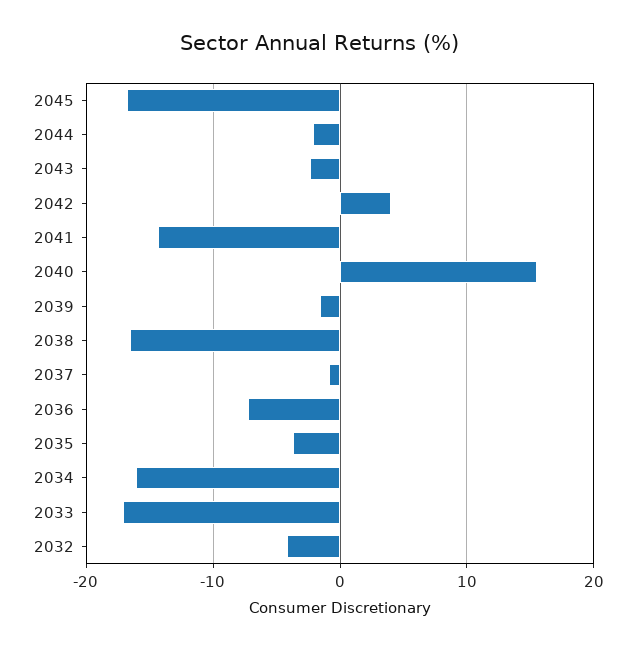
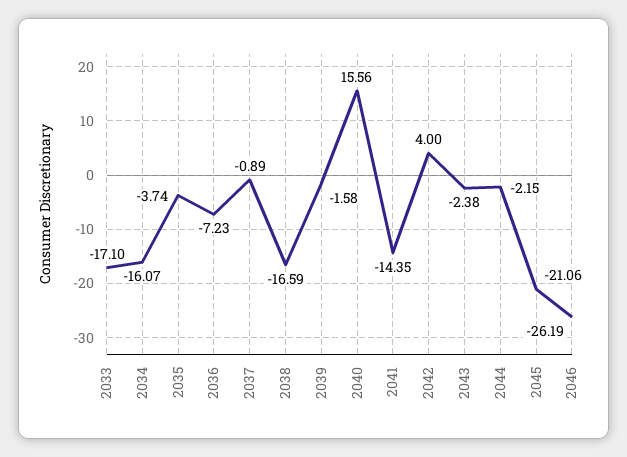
2045: -17 -> -21.06
2032: -4 -> none
2046: none -> -26.19

